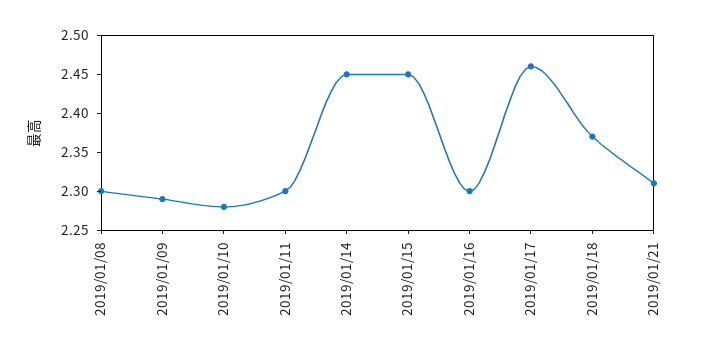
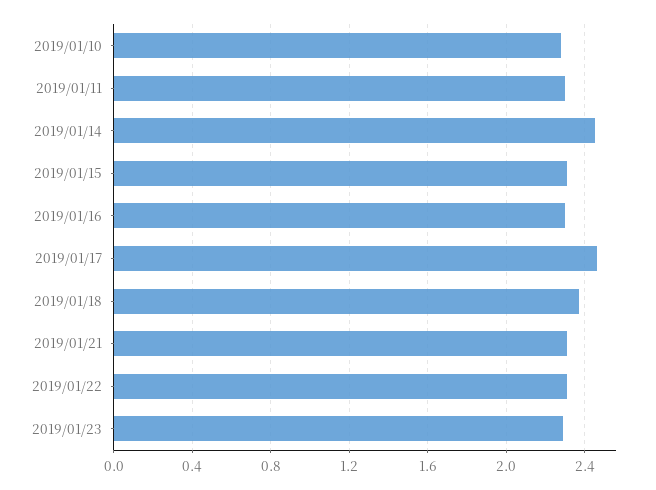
2019/01/08: 2.3 -> none
2019/01/09: 2.3 -> none
2019/01/15: 2.45 -> 2.3
2019/01/22: none -> 2.3
2019/01/23: none -> 2.3

